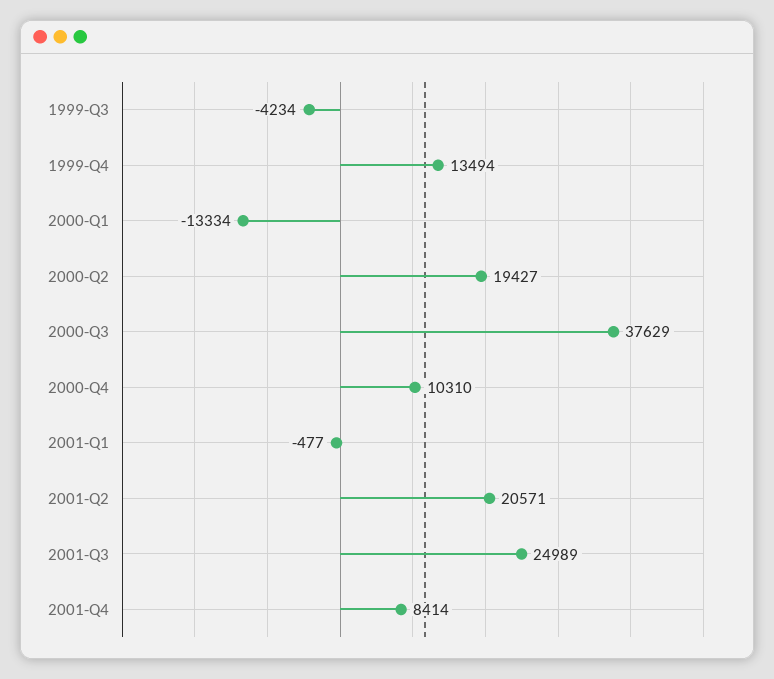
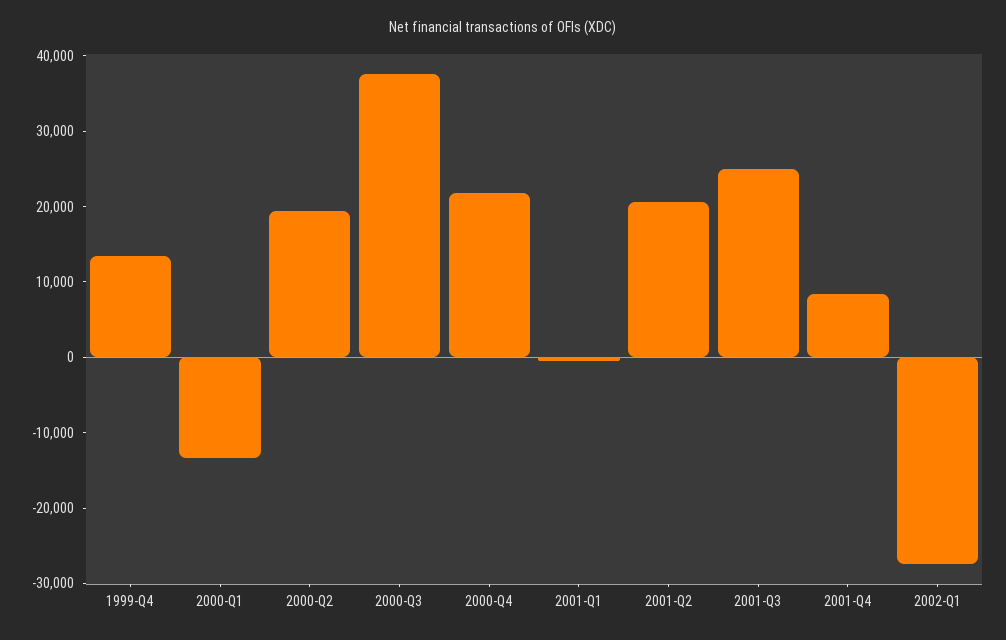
1999-Q3: -4234 -> none
2000-Q4: 10310 -> 22000
2002-Q1: none -> -28000

